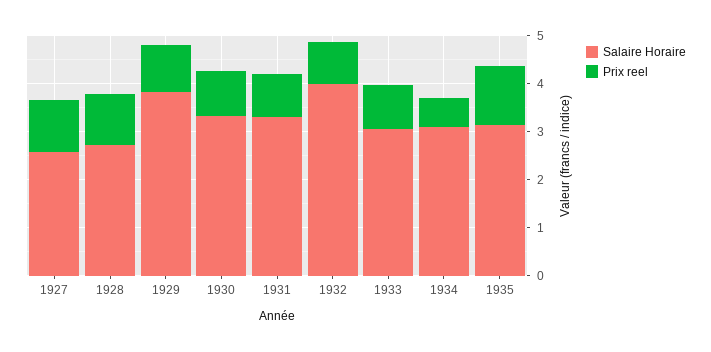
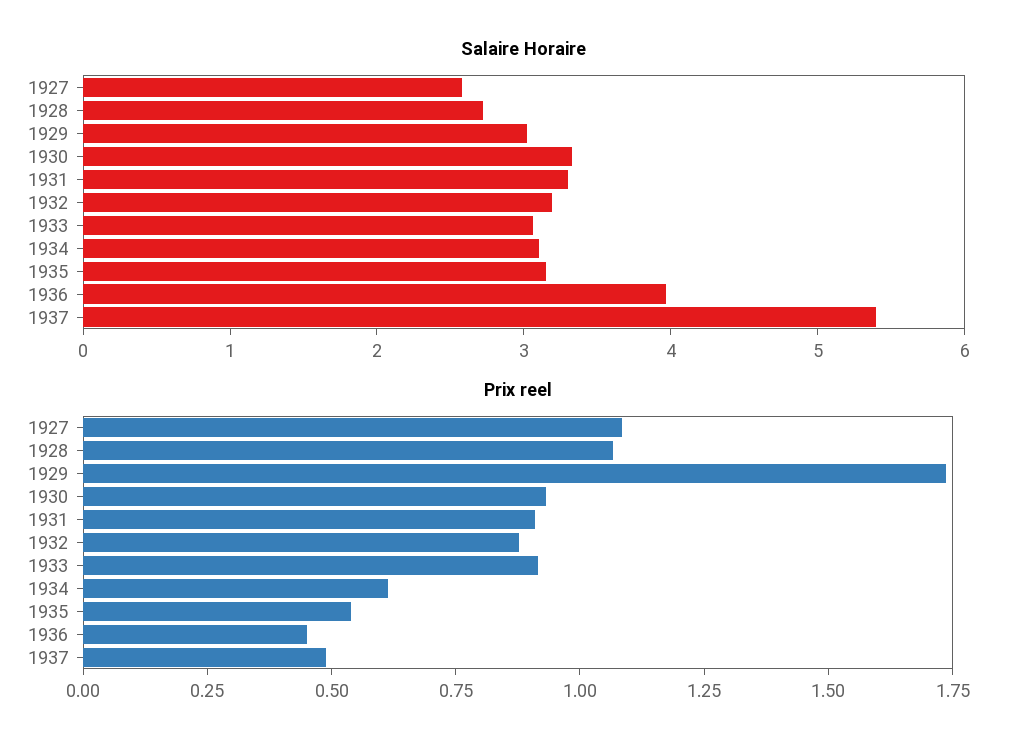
Salaire Horaire, 1929: 3.8 -> 3
Prix reel, 1929: 1 -> 1.75
Salaire Horaire, 1932: 4 -> 3.2
Prix reel, 1935: 1.2 -> 0.55
Salaire Horaire, 1936: none -> 4
Salaire Horaire, 1937: none -> 5.4
Prix reel, 1936: none -> 0.45
Prix reel, 1937: none -> 0.5

